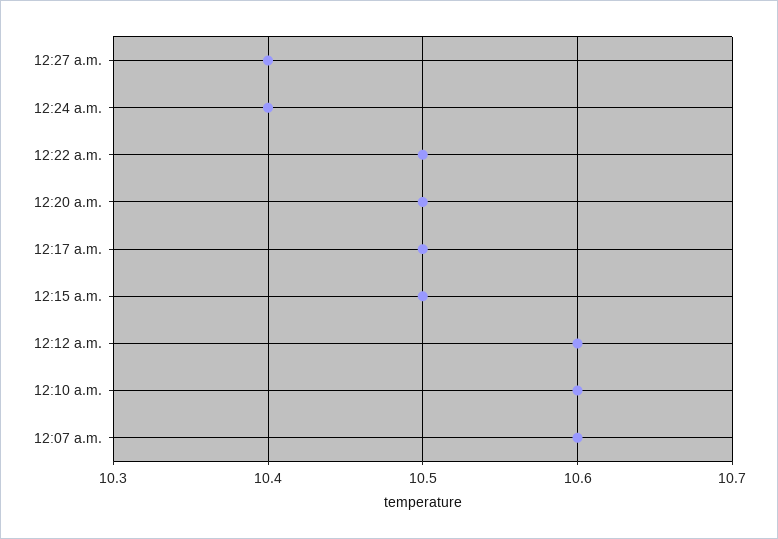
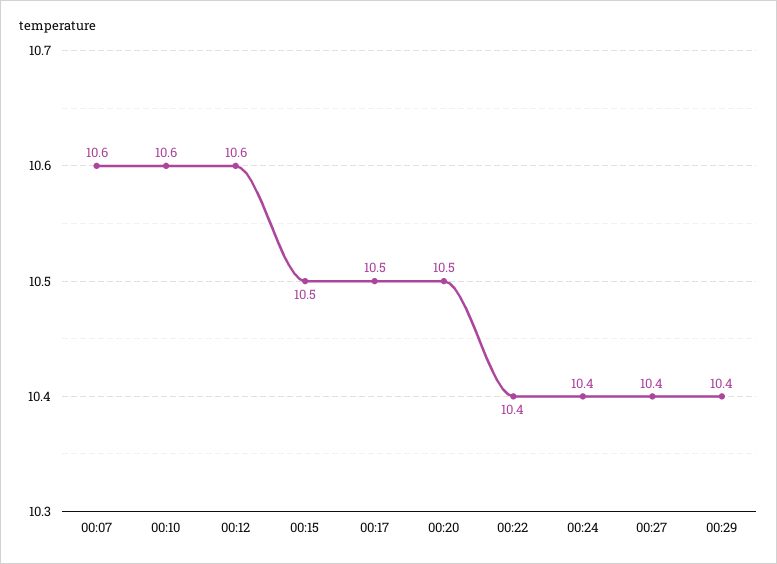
12:22 a.m.: 10.5 -> 10.4
00:29: none -> 10.4

